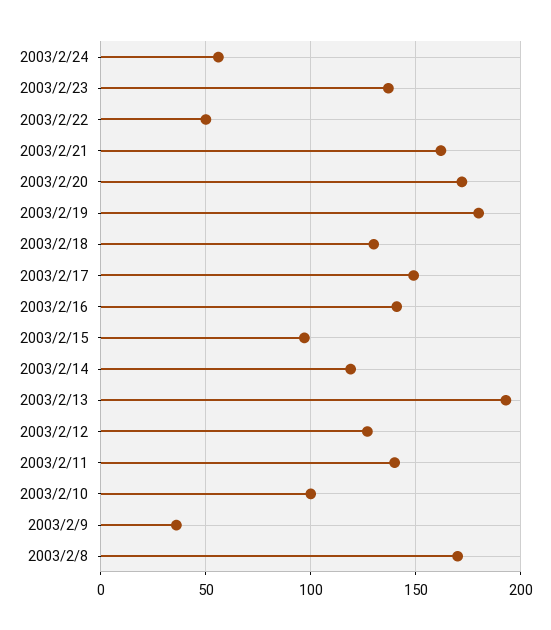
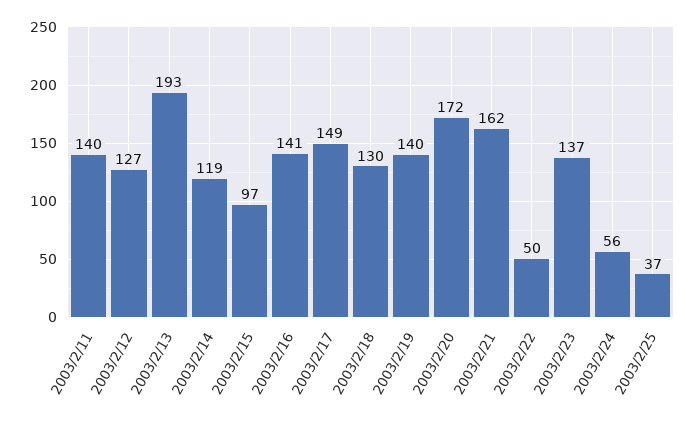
2003/2/19: 180 -> 140
2003/2/10: 100 -> none
2003/2/9: 35 -> none
2003/2/8: 170 -> none
2003/2/25: none -> 37

